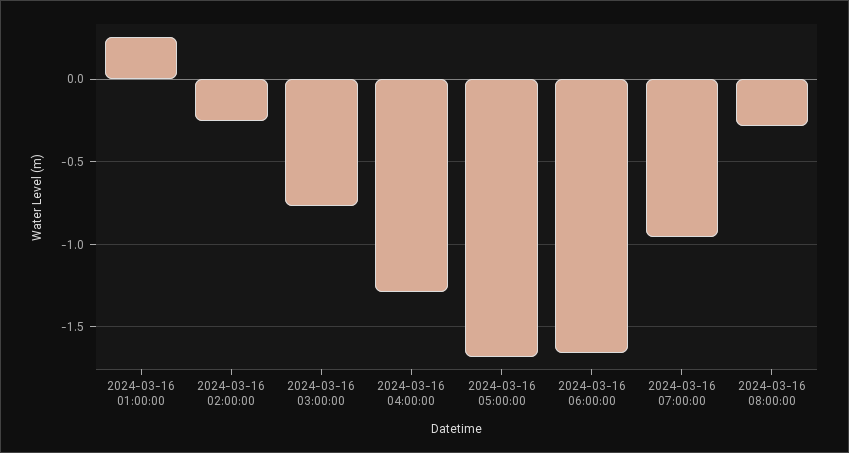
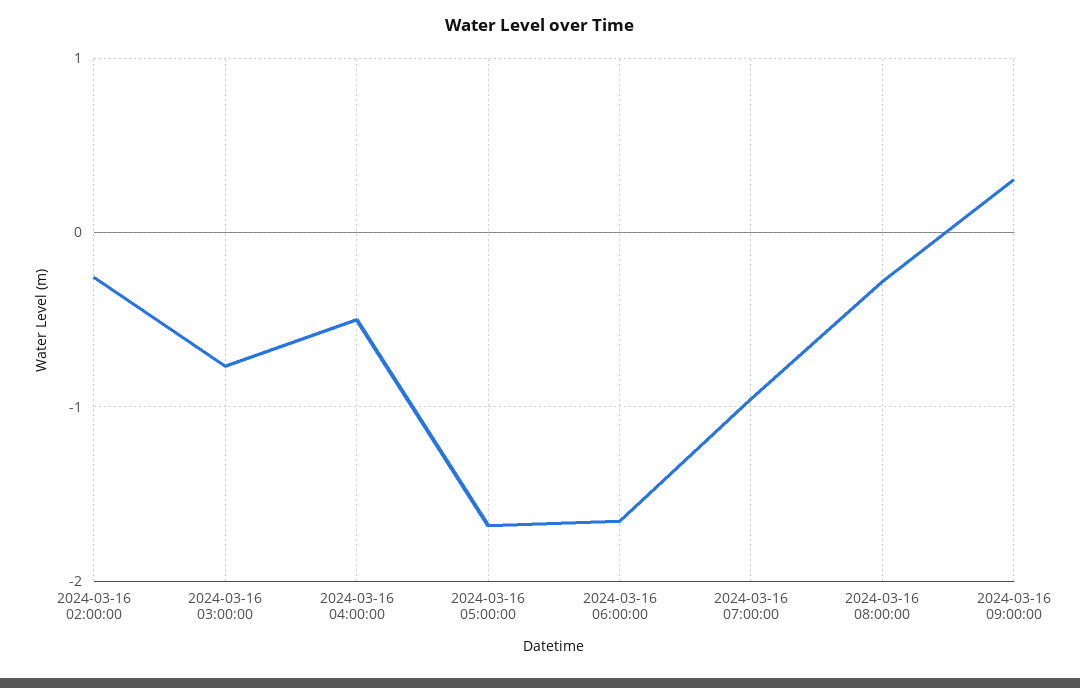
2024-03-16 01:00:00: 0.25 -> none
2024-03-16 04:00:00: -1.3 -> -0.5
2024-03-16 09:00:00: none -> 0.3

